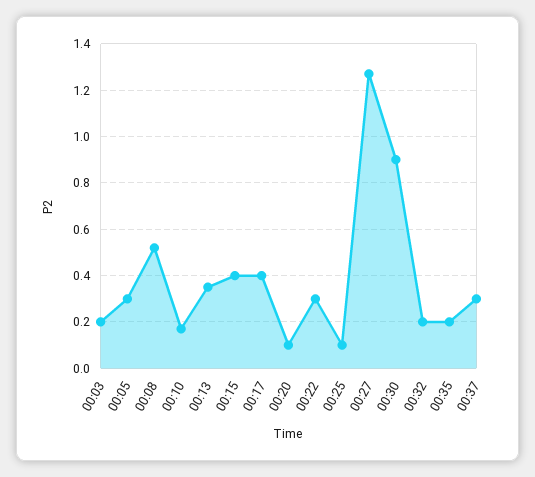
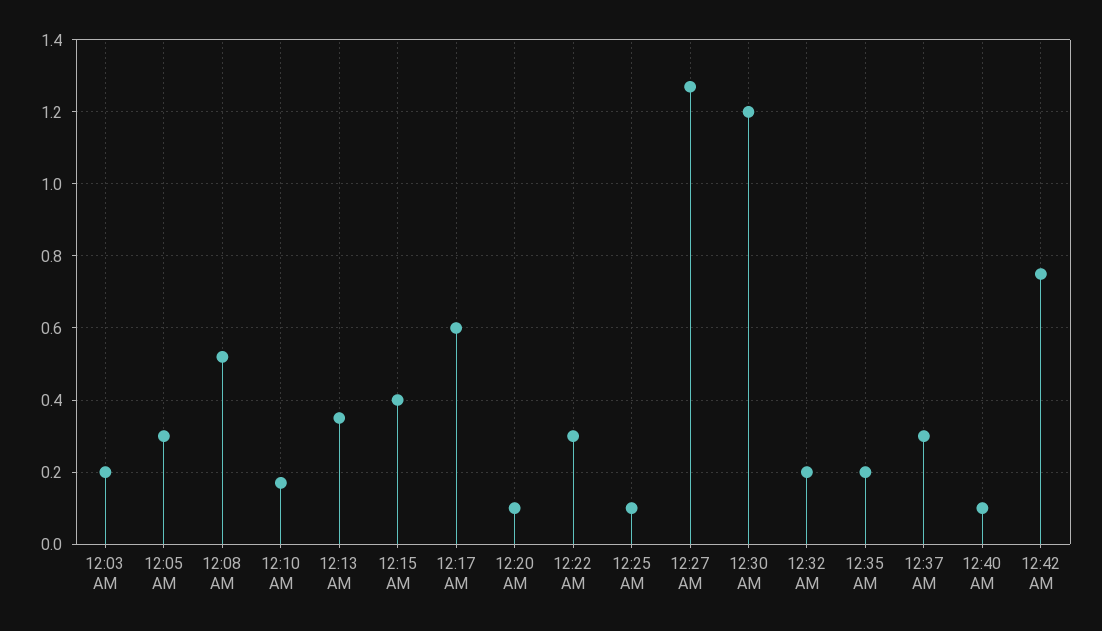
00:17: 0.4 -> 0.6
00:30: 0.9 -> 1.2
12:40 AM: none -> 0.1
12:42 AM: none -> 0.75

